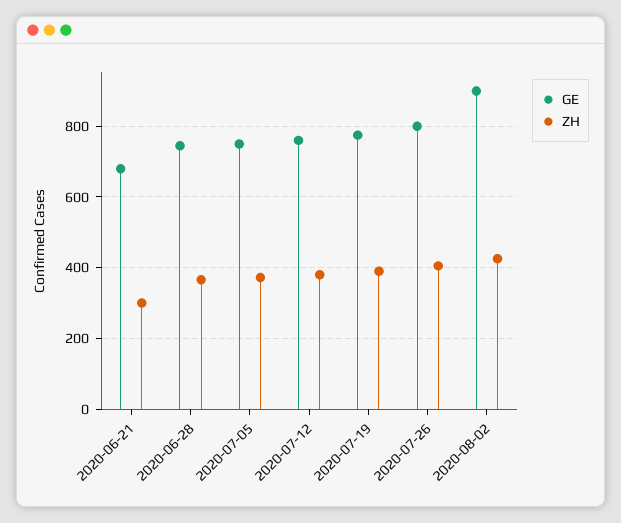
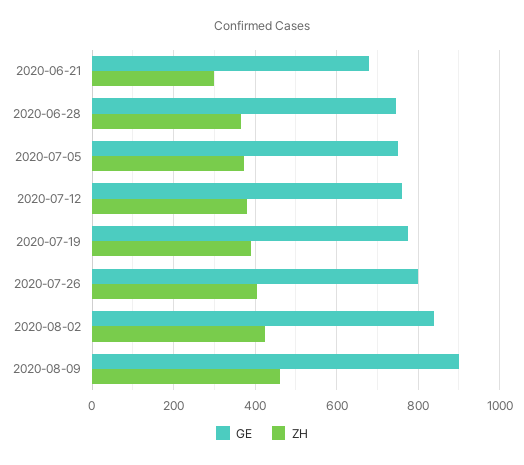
GE, 2020-08-02: 900 -> 840
GE, 2020-08-09: none -> 900
ZH, 2020-08-09: none -> 460

